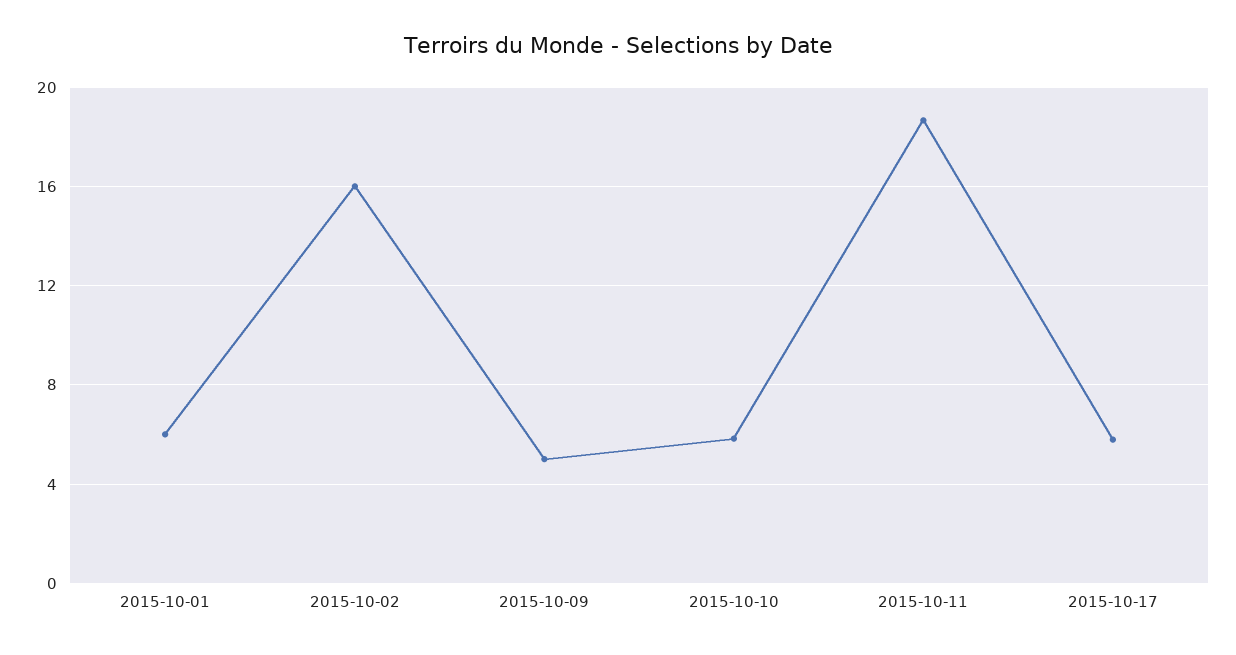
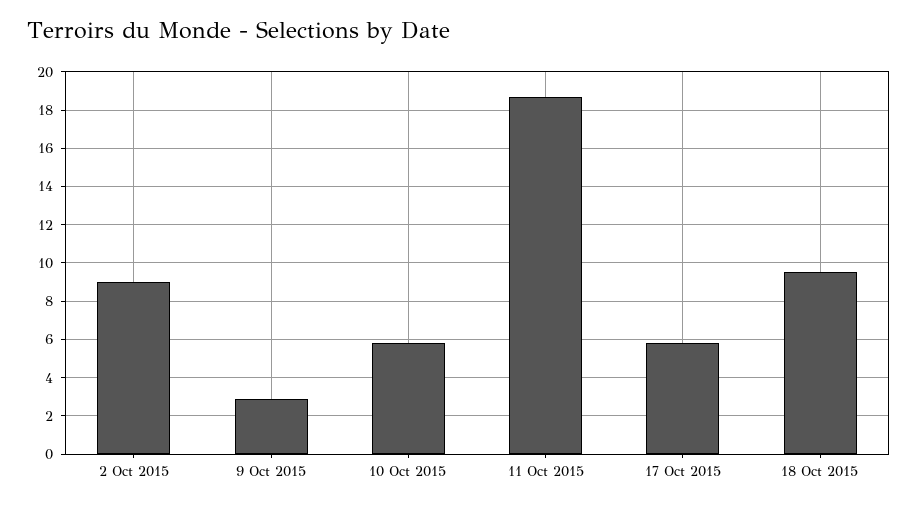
2015-10-01: 6 -> none
2015-10-02: 16 -> 9
2015-10-09: 5 -> 3
18 Oct 2015: none -> 9.5

